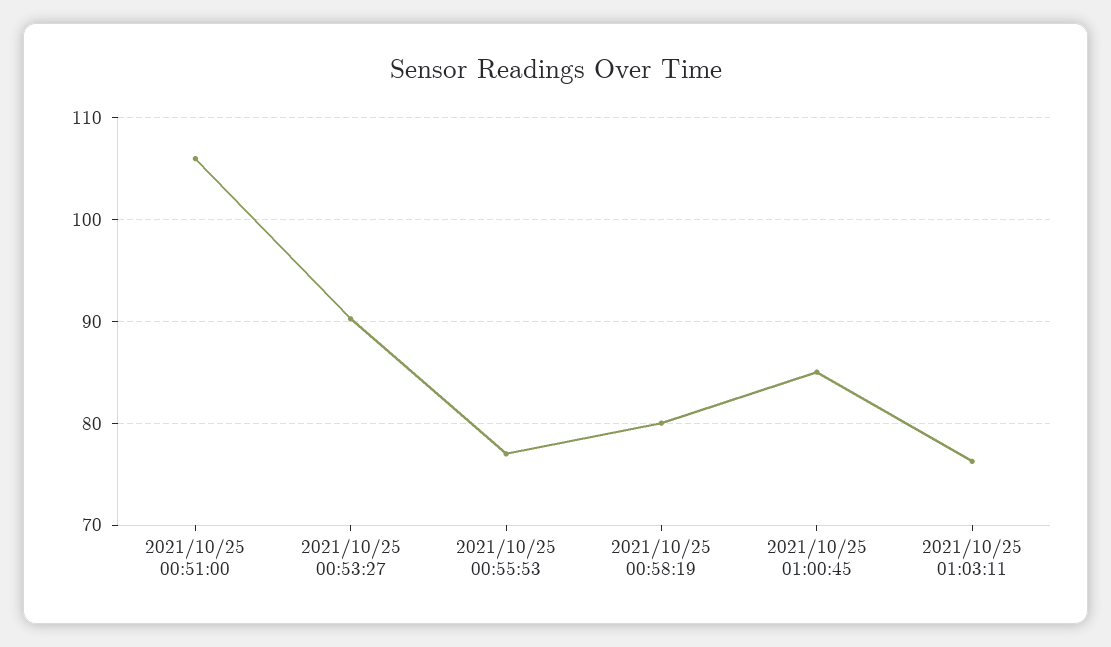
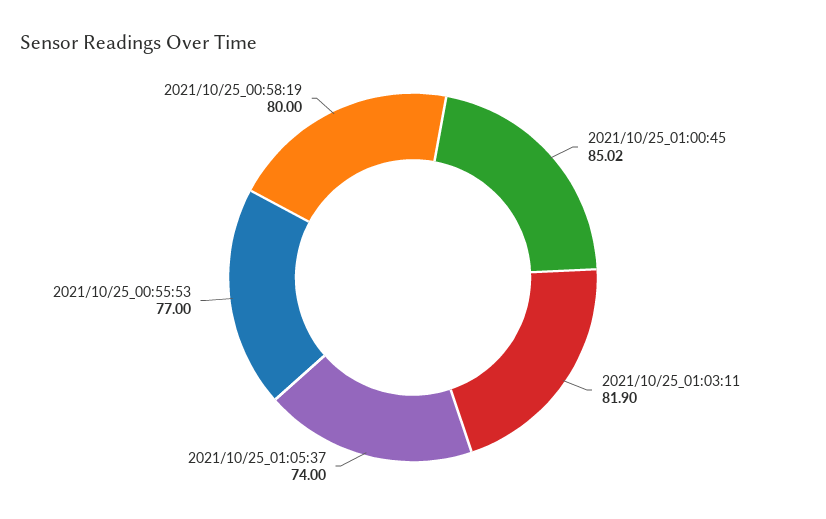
2021/10/25 00:51:00: 106 -> none
2021/10/25 00:53:27: 90 -> none
2021/10/25 01:03:11: 76 -> 81.9
2021/10/25_01:05:37: none -> 74

